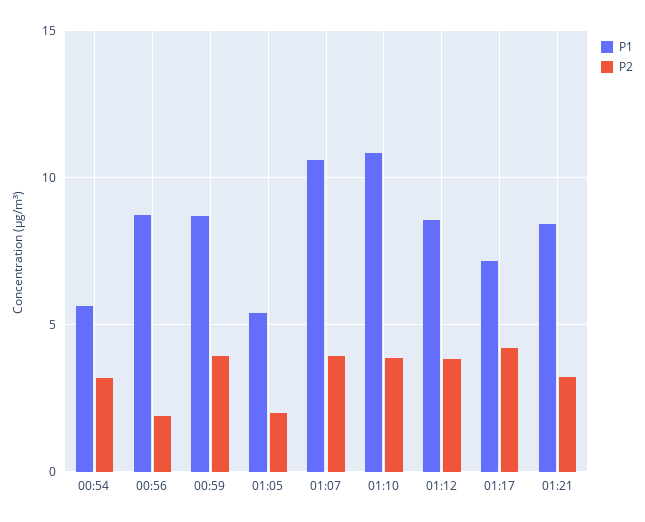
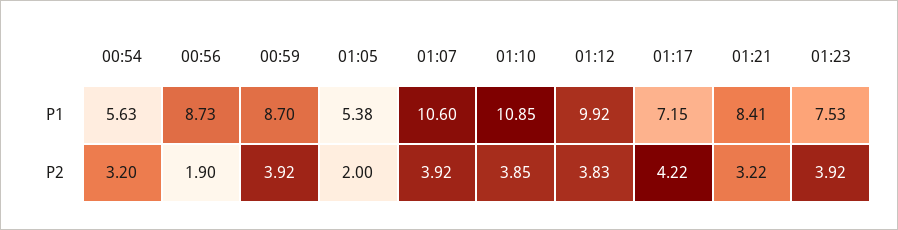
P1, 01:12: 8.5 -> 9.92
P1, 01:23: none -> 7.53
P2, 01:23: none -> 3.92

